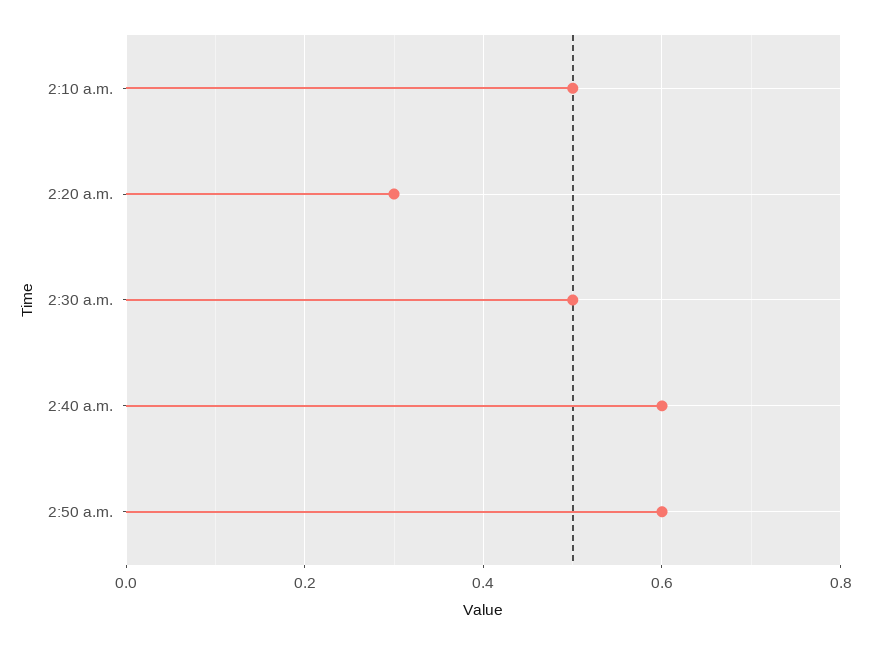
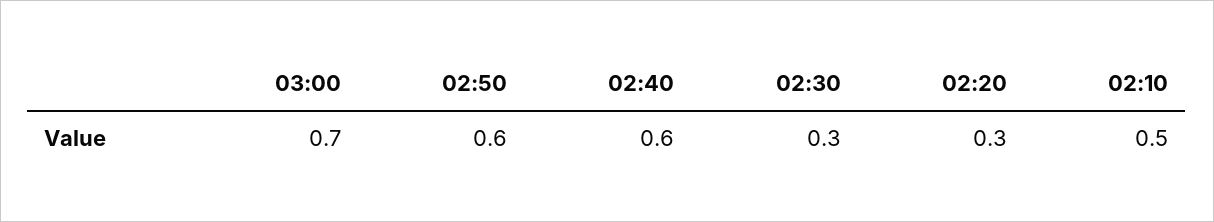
2:30 a.m.: 0.5 -> 0.3
03:00: none -> 0.7

